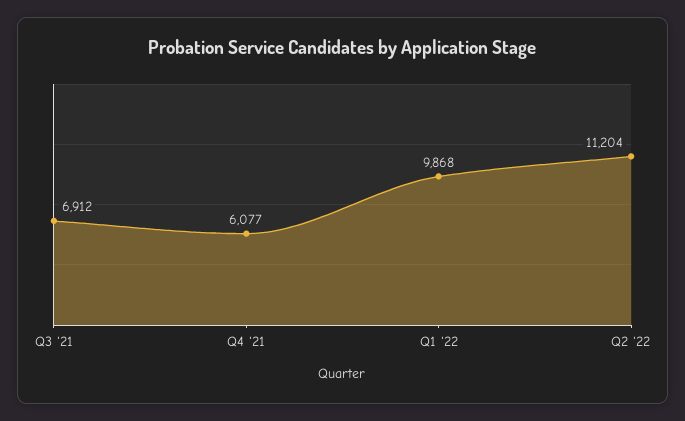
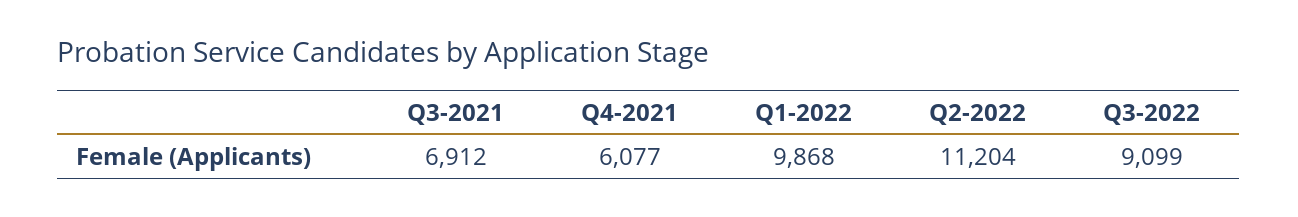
Q3-2022: none -> 9099

